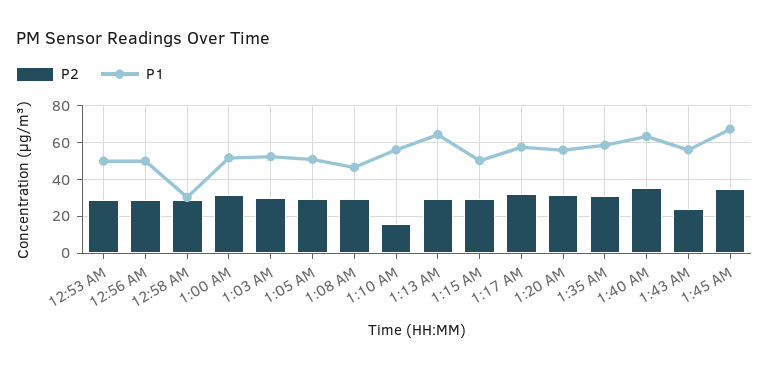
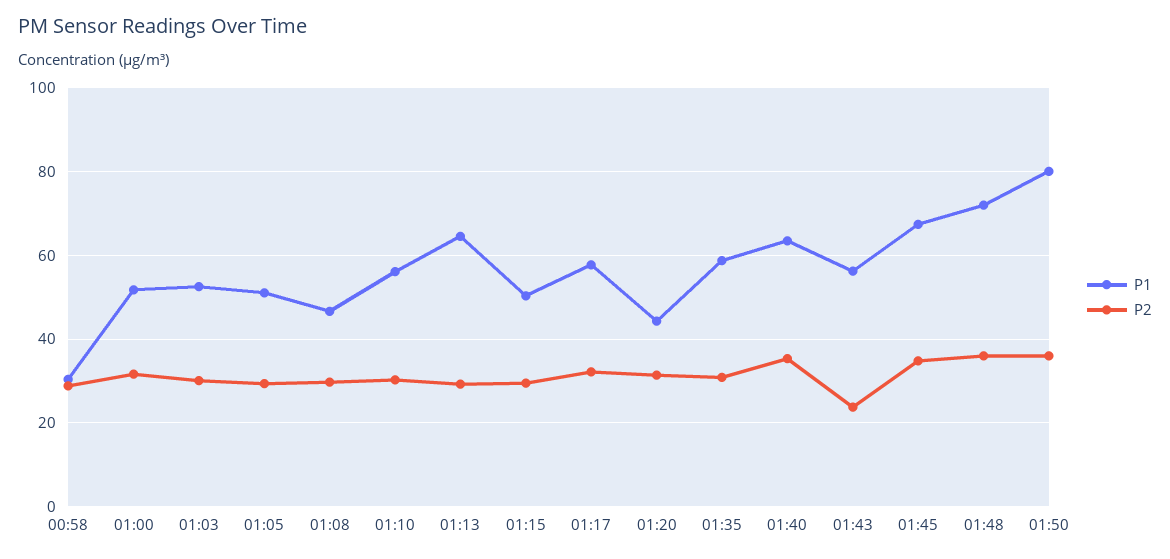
P2, 12:53 AM: 30 -> none
P1, 12:53 AM: 50 -> none
P2, 12:56 AM: 30 -> none
P1, 12:56 AM: 50 -> none
P2, 1:10 AM: 15 -> 30
P1, 1:20 AM: 55 -> 44
P1, 01:48: none -> 72
P2, 01:48: none -> 36
P1, 01:50: none -> 80
P2, 01:50: none -> 36

